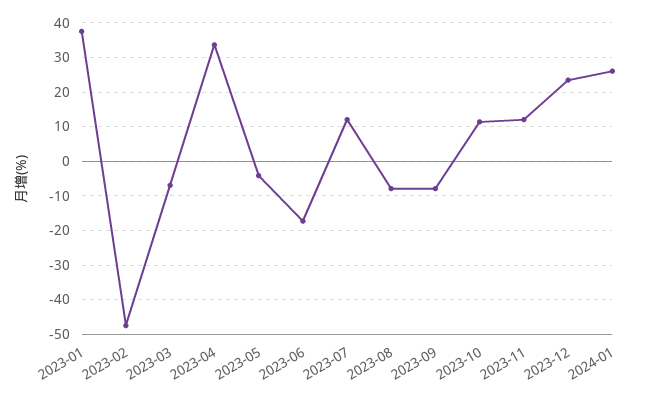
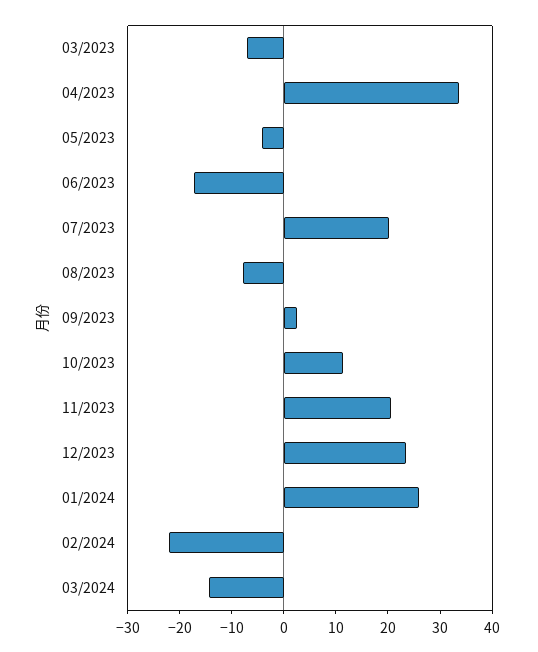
2023-01: 38 -> none
2023-02: -48 -> none
2023-07: 12 -> 20
2023-09: -8 -> 2
2023-11: 12 -> 20
02/2024: none -> -22
03/2024: none -> -14

